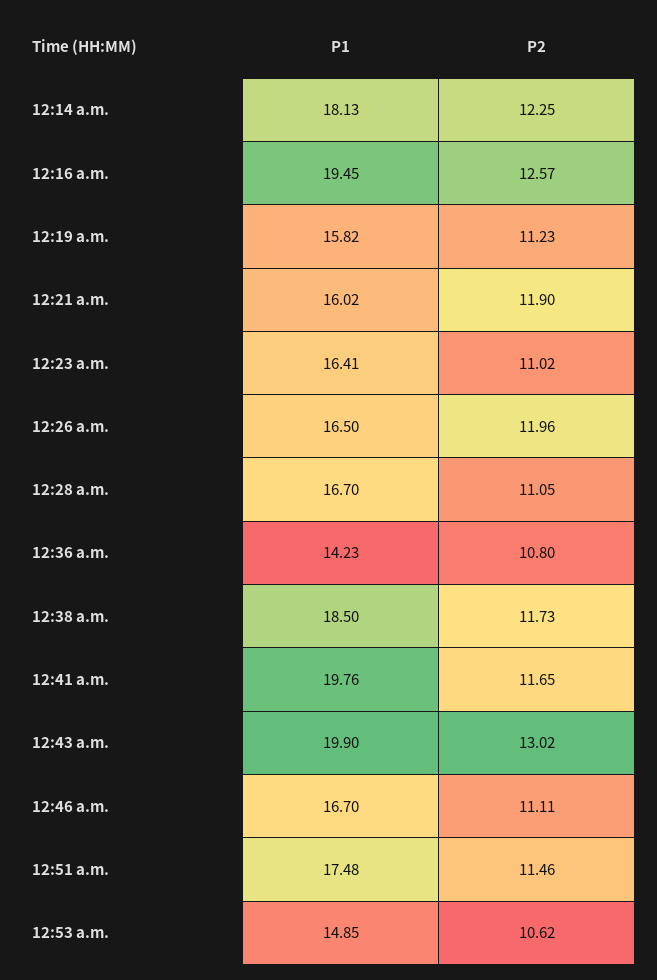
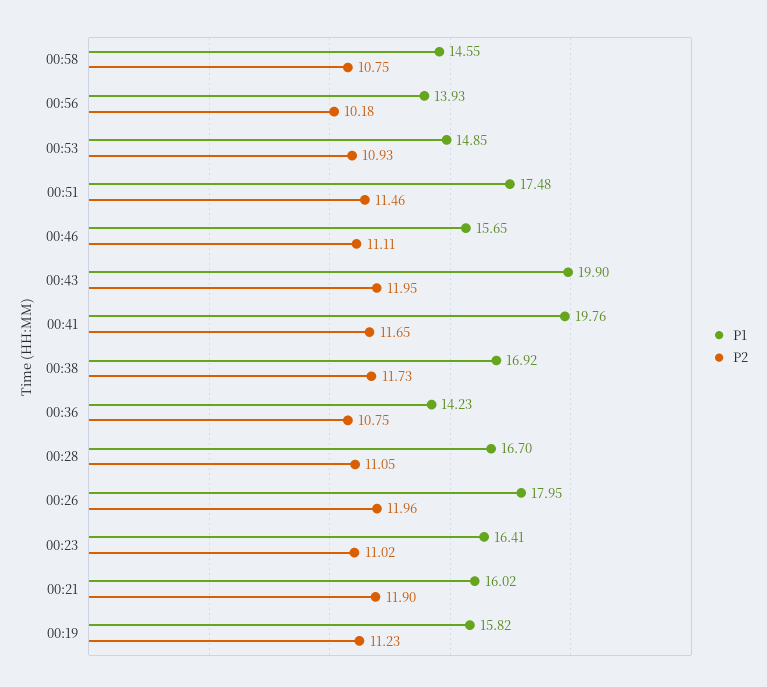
P1, 12:14 a.m.: 18.13 -> none
P2, 12:14 a.m.: 12.25 -> none
P1, 12:16 a.m.: 19.45 -> none
P2, 12:16 a.m.: 12.57 -> none
P1, 12:26 a.m.: 16.5 -> 17.95
P2, 12:36 a.m.: 10.8 -> 10.75
P1, 12:38 a.m.: 18.5 -> 16.92
P2, 12:43 a.m.: 13.02 -> 11.95
P1, 12:46 a.m.: 16.7 -> 15.65
P2, 12:53 a.m.: 10.62 -> 10.93
P1, 00:58: none -> 14.55
P2, 00:58: none -> 10.75
P1, 00:56: none -> 13.93
P2, 00:56: none -> 10.18

